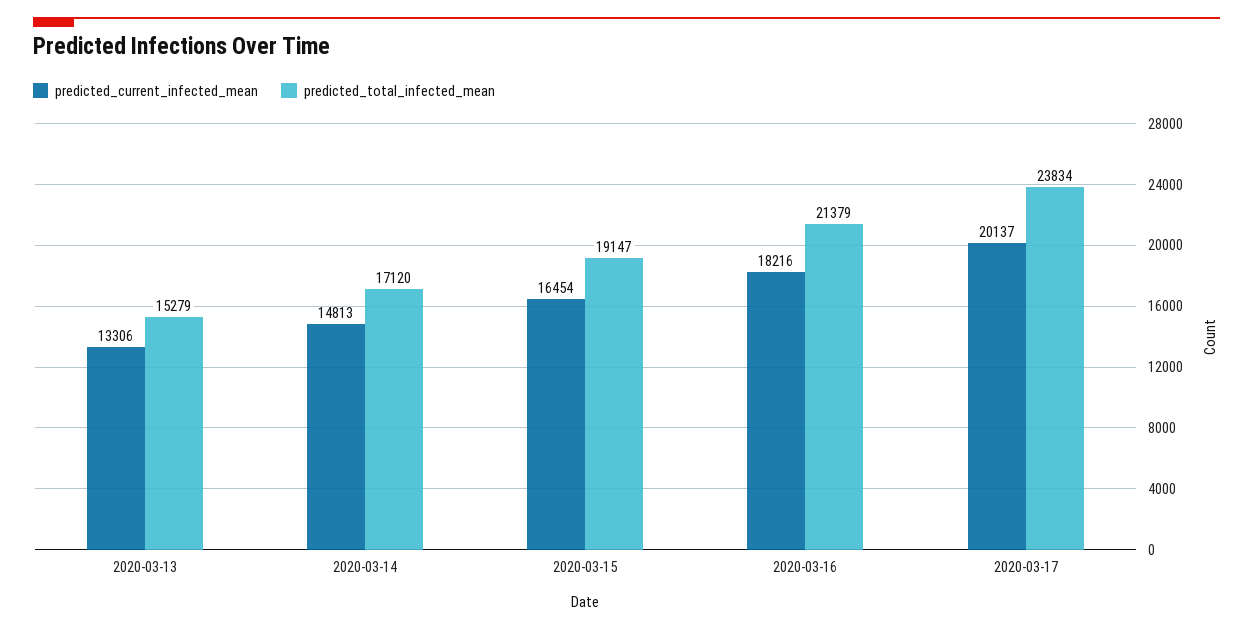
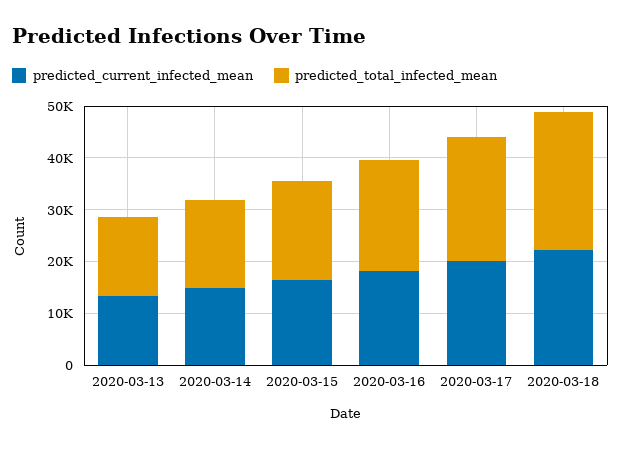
predicted_current_infected_mean, 2020-03-18: none -> 22000
predicted_total_infected_mean, 2020-03-18: none -> 26000

